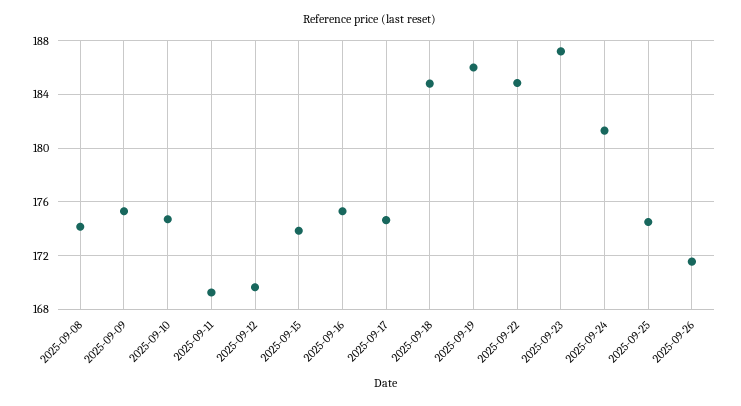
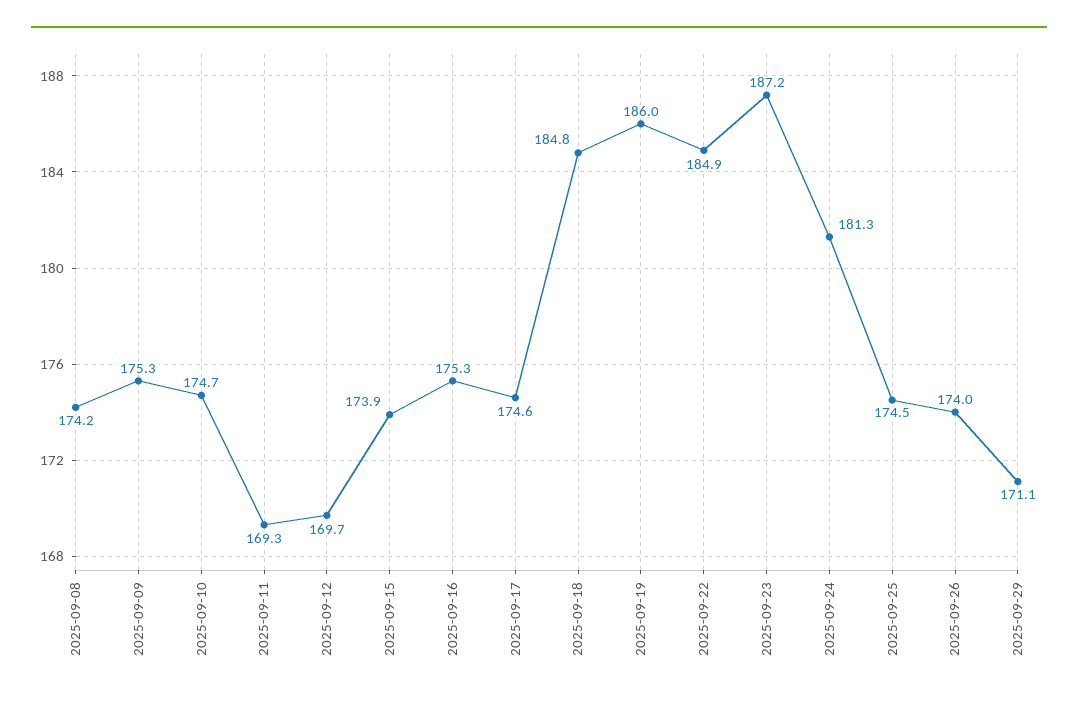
2025-09-26: 171.5 -> 174
2025-09-29: none -> 171.1

